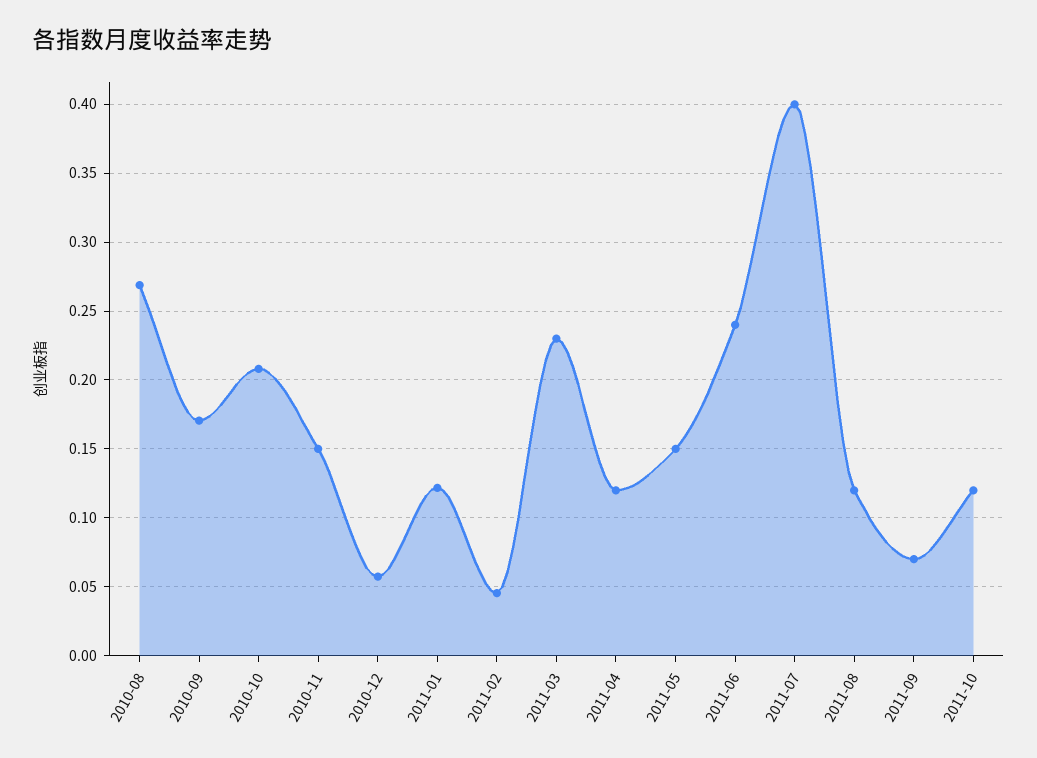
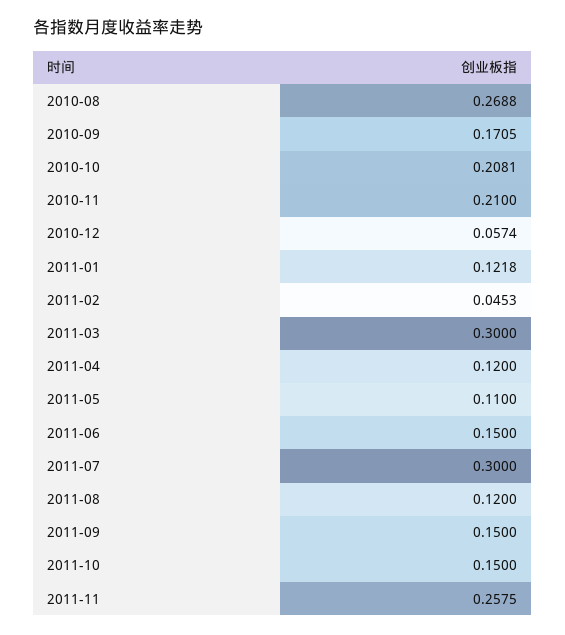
2010-11: 0.15 -> 0.21
2011-03: 0.23 -> 0.3
2011-05: 0.15 -> 0.11
2011-06: 0.24 -> 0.15
2011-07: 0.4 -> 0.3
2011-09: 0.07 -> 0.15
2011-10: 0.12 -> 0.15
2011-11: none -> 0.2575

